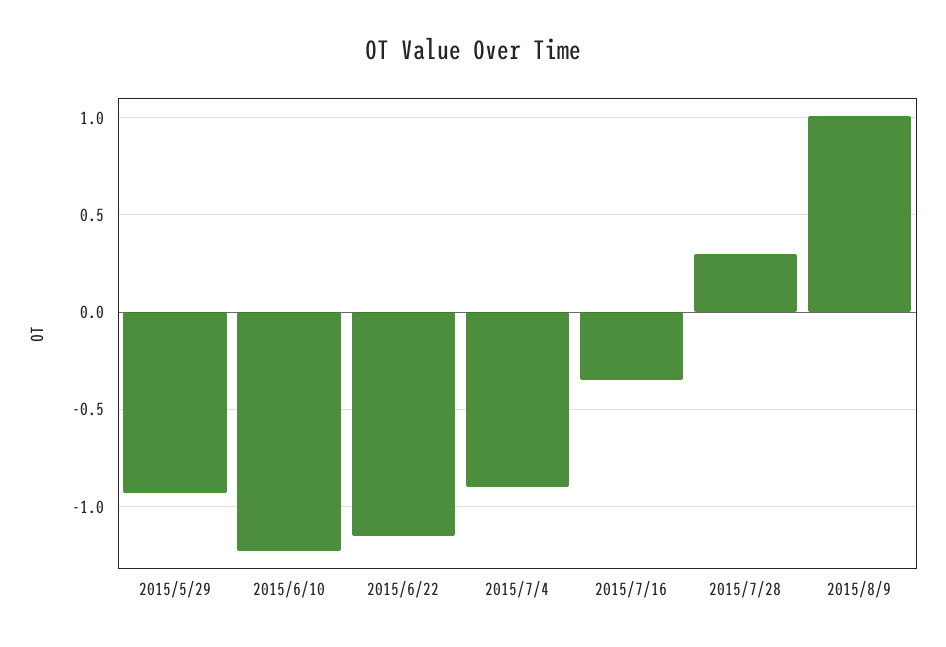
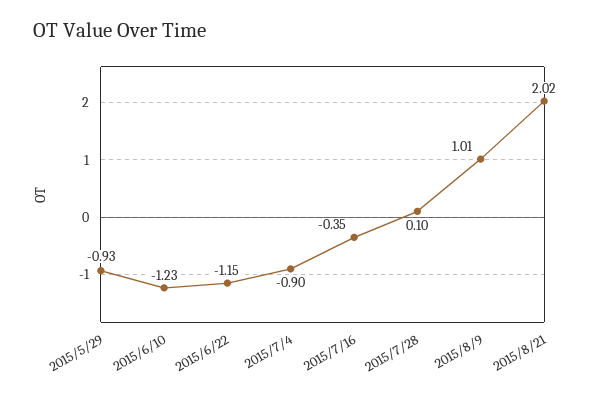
2015/7/28: 0.3 -> 0.1
2015/8/21: none -> 2.02

